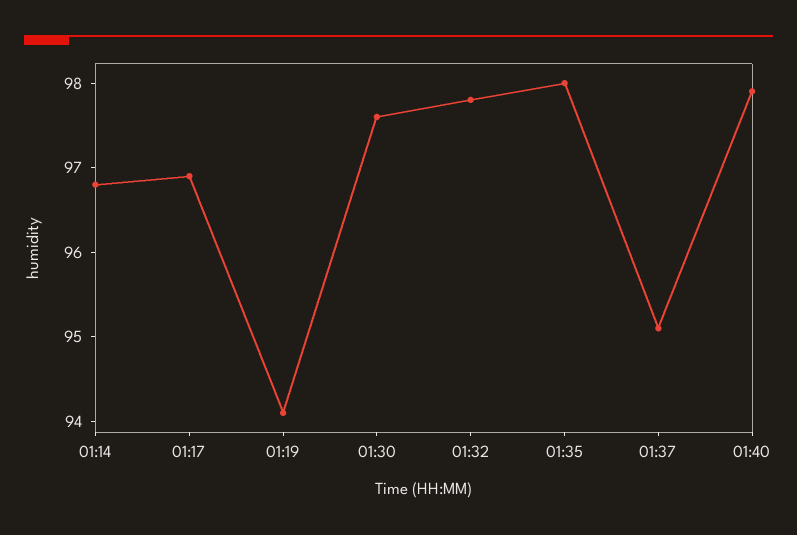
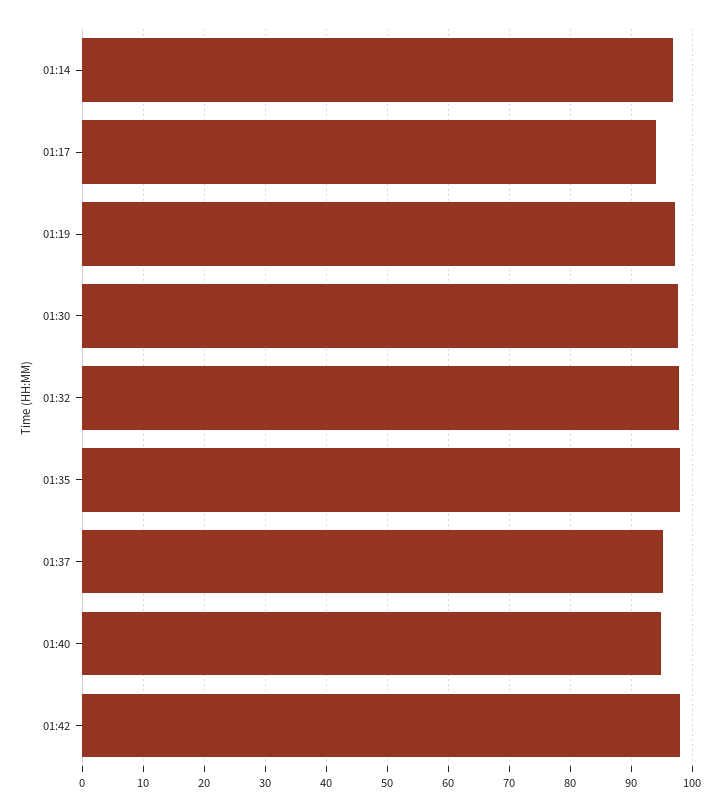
01:17: 96.9 -> 94
01:19: 94.1 -> 97
01:40: 97.9 -> 95
01:42: none -> 98

